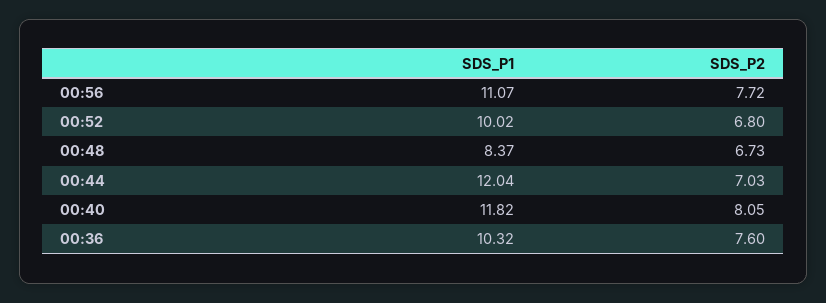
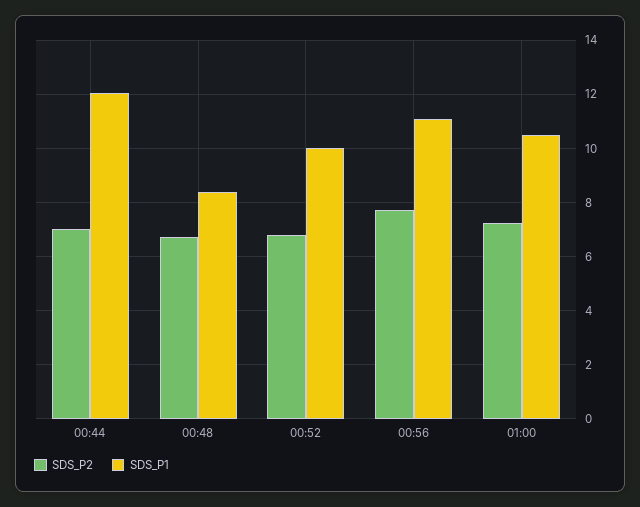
SDS_P1, 00:40: 11.82 -> none
SDS_P2, 00:40: 8.05 -> none
SDS_P1, 00:36: 10.32 -> none
SDS_P2, 00:36: 7.6 -> none
SDS_P2, 01:00: none -> 7.25
SDS_P1, 01:00: none -> 10.5

